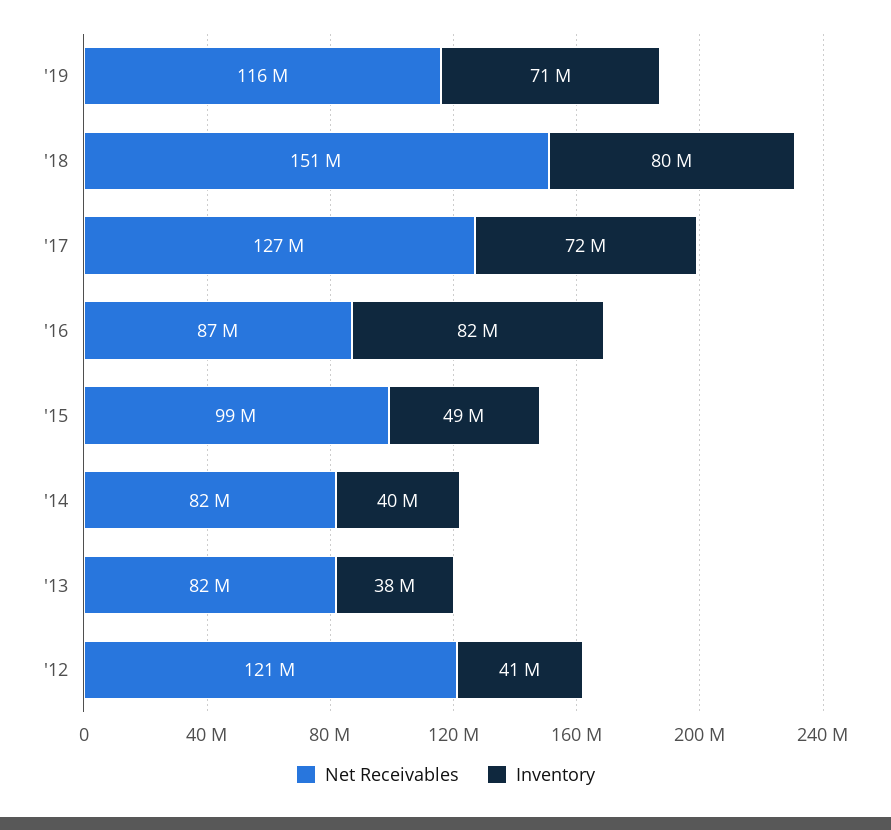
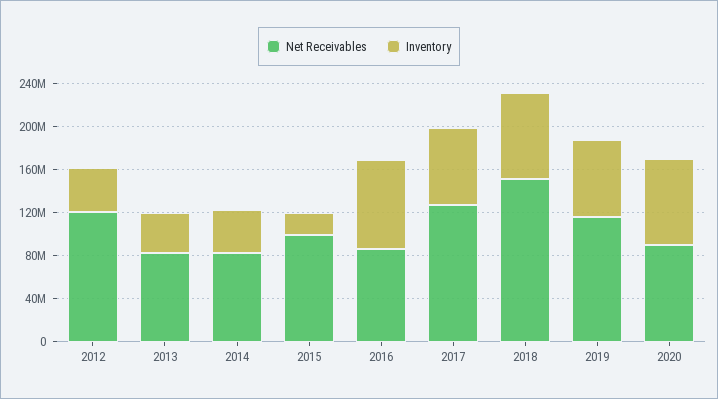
Inventory, '15: 49000000 -> 20000000
Net Receivables, 2020: none -> 90000000
Inventory, 2020: none -> 80000000

